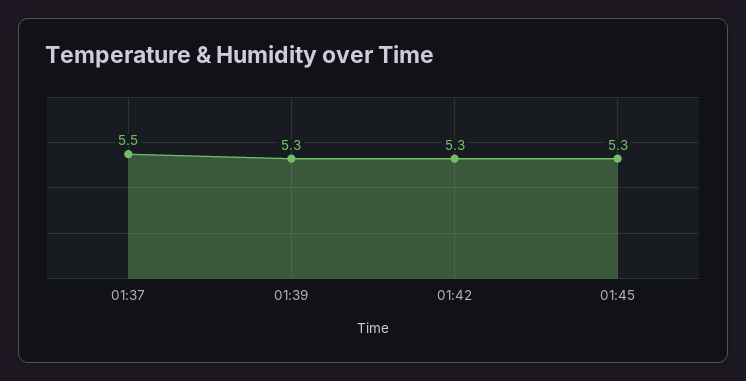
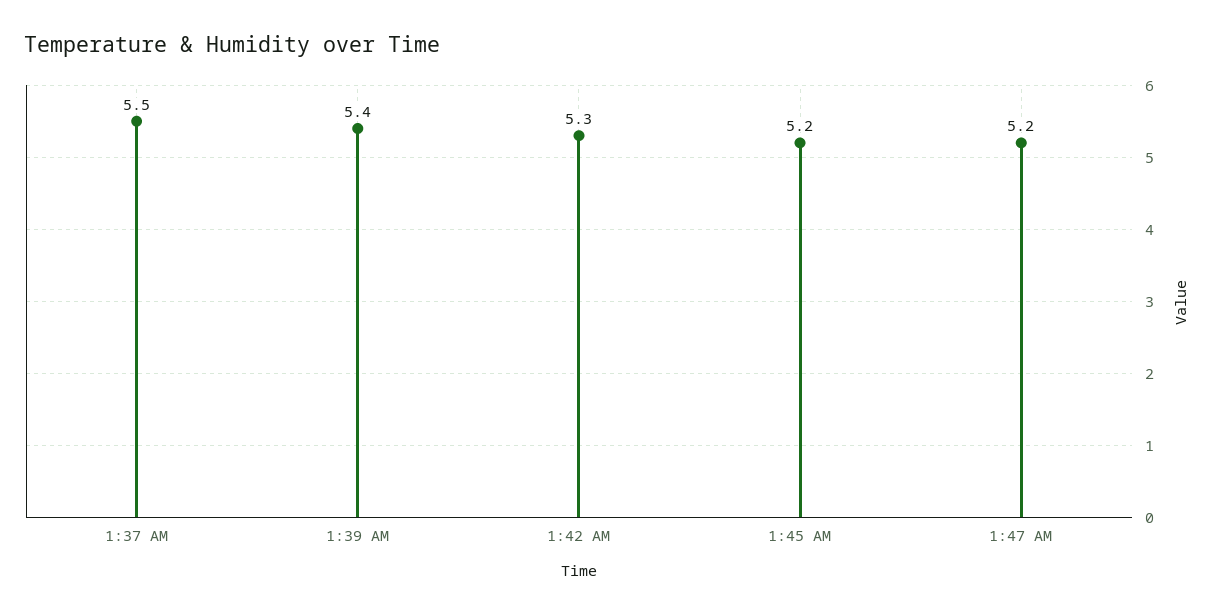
01:39: 5.3 -> 5.4
01:45: 5.3 -> 5.2
1:47 AM: none -> 5.2

